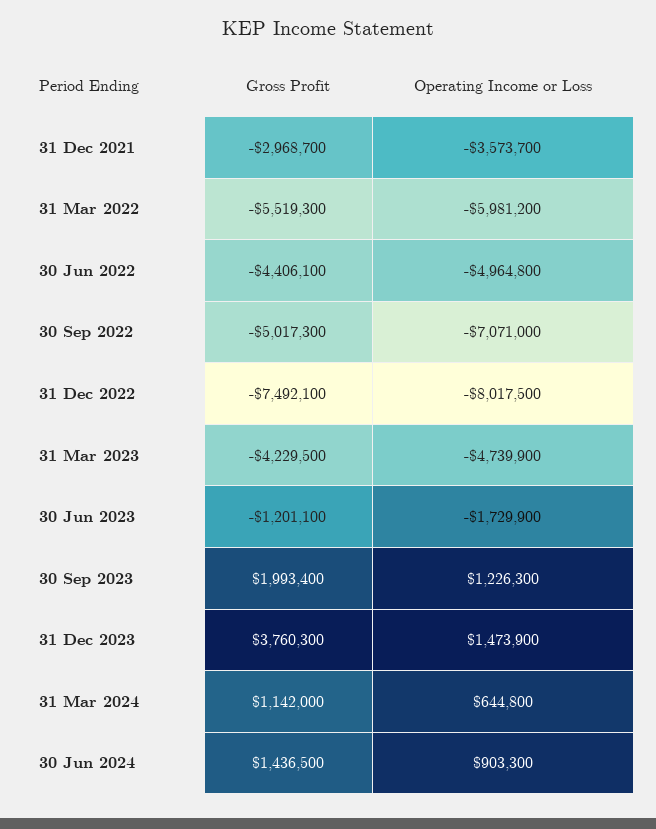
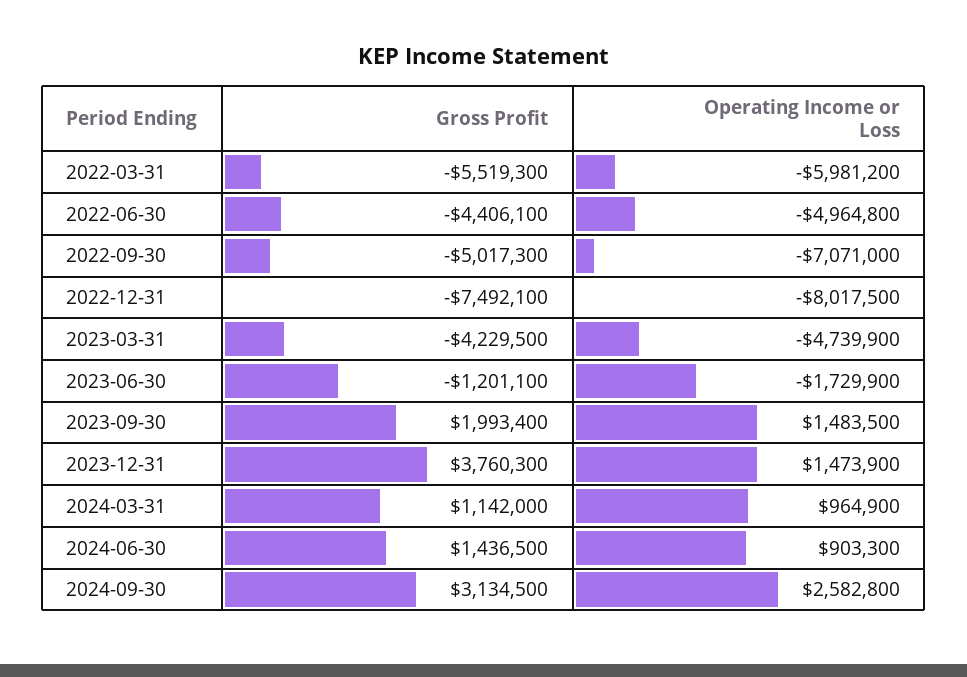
Gross Profit, 31 Dec 2021: -2968700 -> none
Operating Income or Loss, 31 Dec 2021: -3573700 -> none
Operating Income or Loss, 30 Sep 2023: 1226300 -> 1483500
Operating Income or Loss, 31 Mar 2024: 644800 -> 964900
Gross Profit, 2024-09-30: none -> 3134500
Operating Income or Loss, 2024-09-30: none -> 2582800

